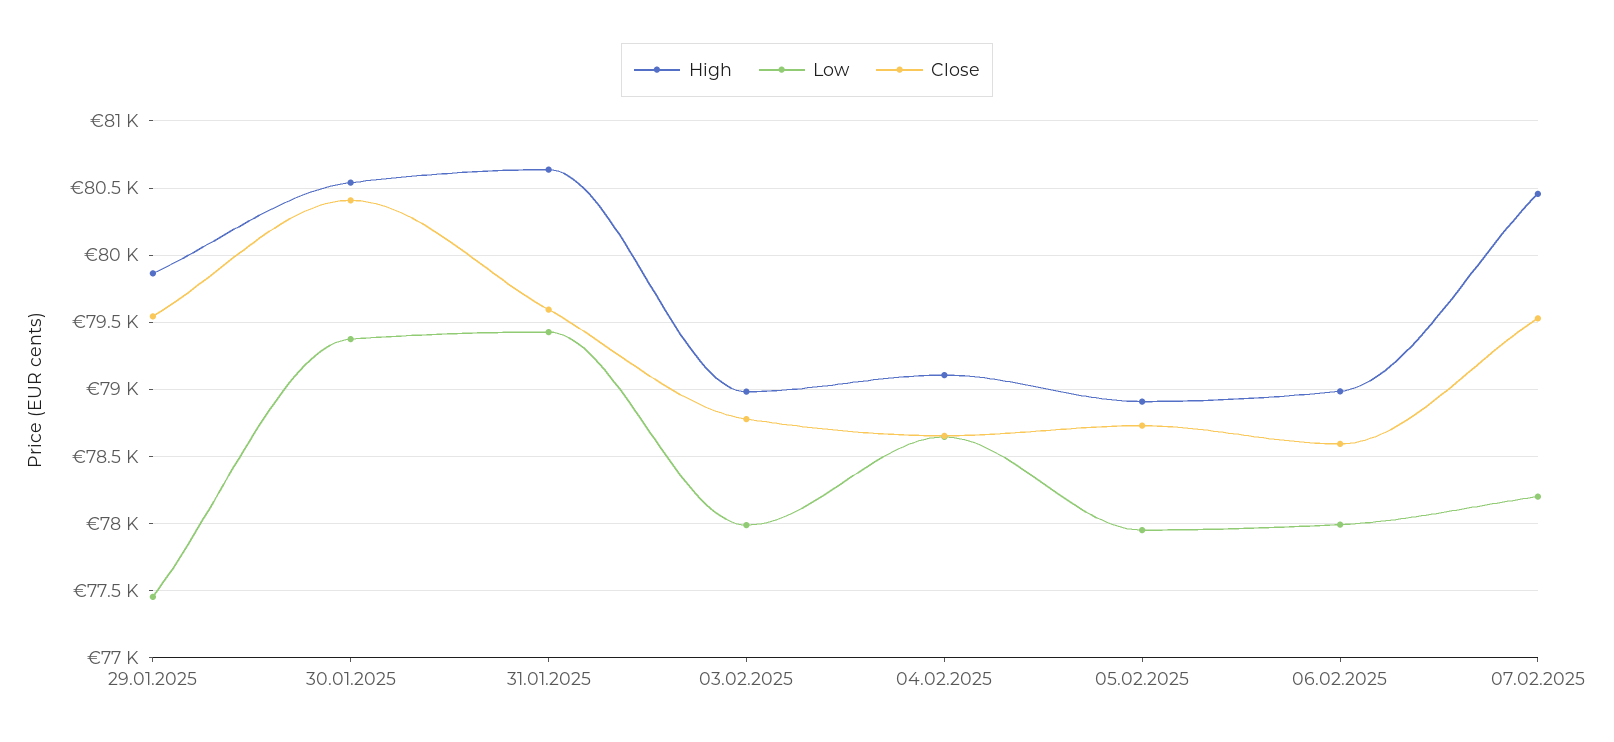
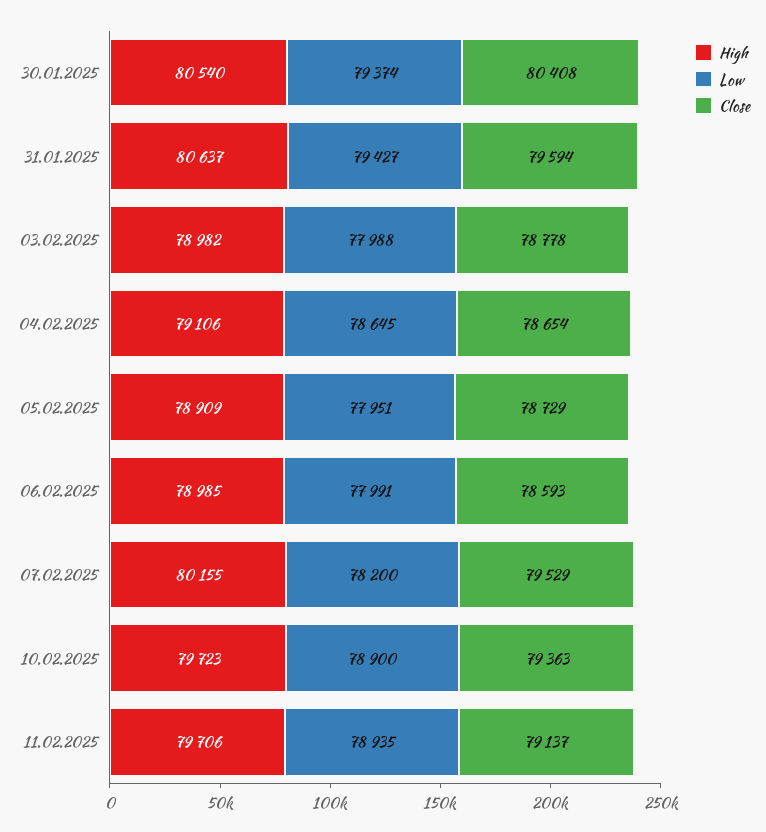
High, 29.01.2025: 79850 -> none
Low, 29.01.2025: 77450 -> none
Close, 29.01.2025: 79550 -> none
High, 07.02.2025: 80450 -> 80155
High, 10.02.2025: none -> 79723
Low, 10.02.2025: none -> 78900
Close, 10.02.2025: none -> 79363
High, 11.02.2025: none -> 79706
Low, 11.02.2025: none -> 78935
Close, 11.02.2025: none -> 79137

